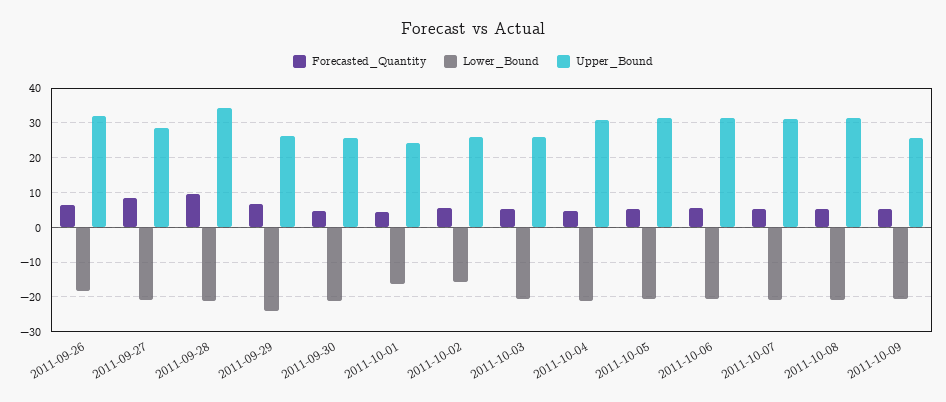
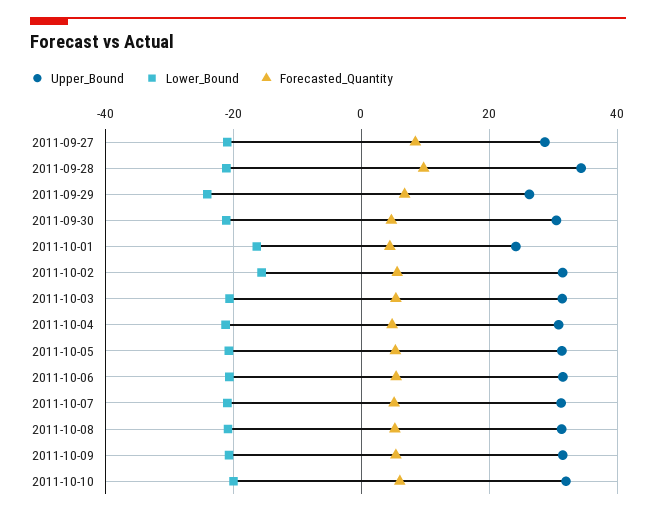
Forecasted_Quantity, 2011-09-26: 6 -> none
Lower_Bound, 2011-09-26: -18 -> none
Upper_Bound, 2011-09-26: 32 -> none
Upper_Bound, 2011-09-30: 26 -> 30
Upper_Bound, 2011-10-02: 26 -> 32
Upper_Bound, 2011-10-03: 26 -> 32
Upper_Bound, 2011-10-09: 26 -> 32
Upper_Bound, 2011-10-10: none -> 32
Lower_Bound, 2011-10-10: none -> -20
Forecasted_Quantity, 2011-10-10: none -> 6

